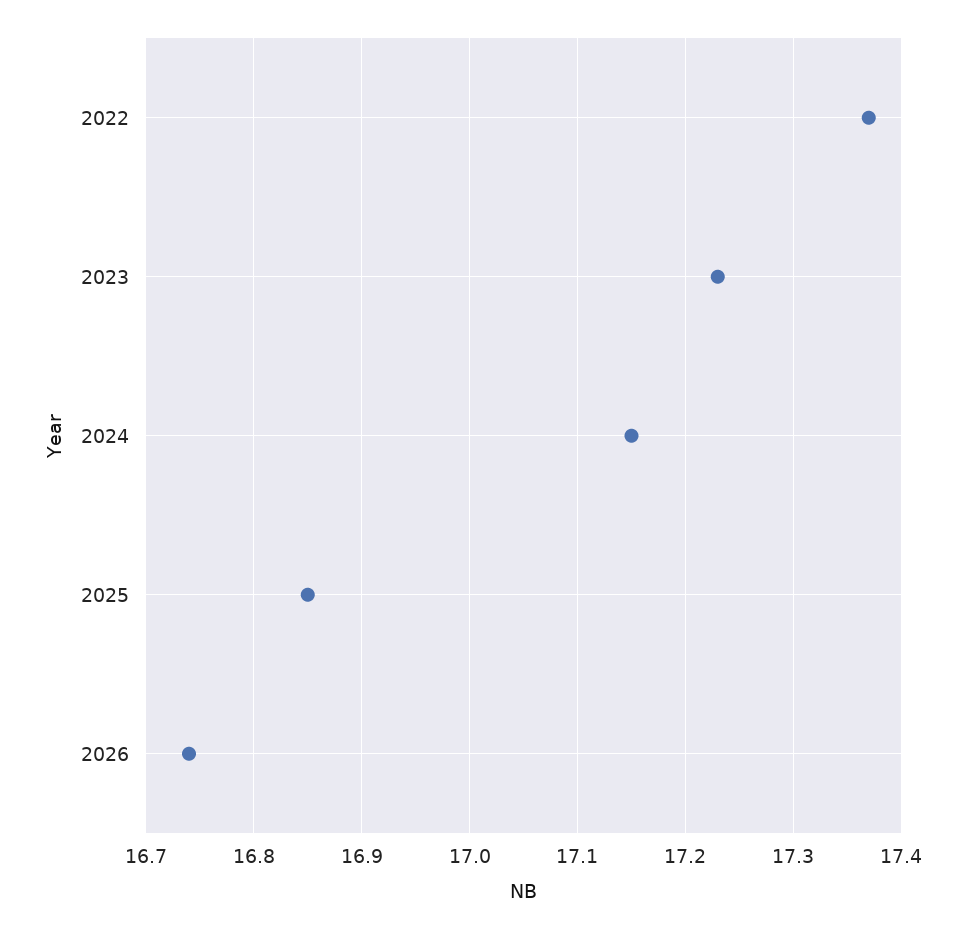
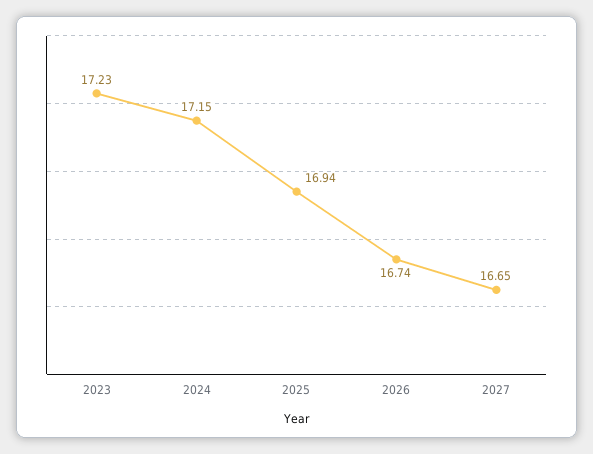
2022: 17.37 -> none
2025: 16.85 -> 16.94
2027: none -> 16.65

